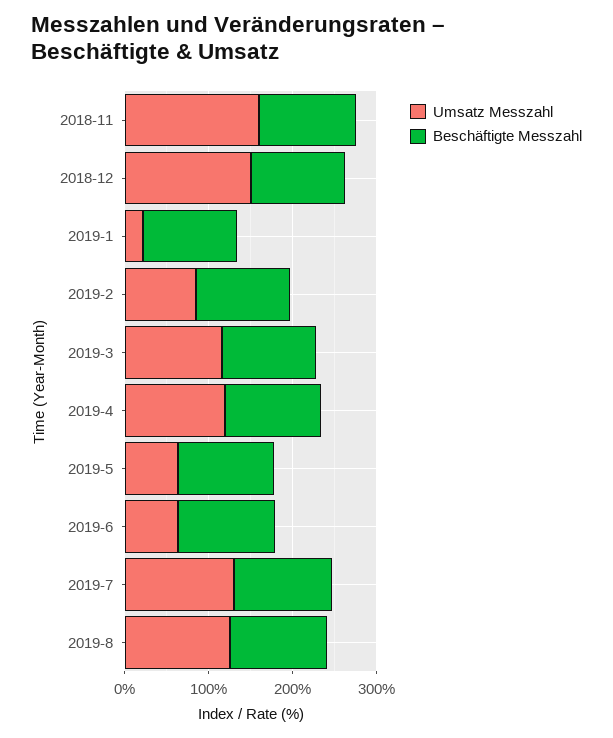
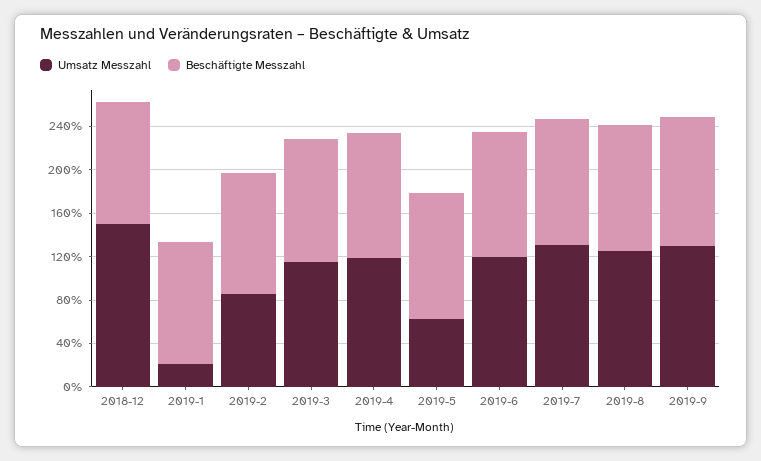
Umsatz Messzahl, 2018-11: 160 -> none
Beschäftigte Messzahl, 2018-11: 120 -> none
Umsatz Messzahl, 2019-6: 60 -> 120
Umsatz Messzahl, 2019-9: none -> 130
Beschäftigte Messzahl, 2019-9: none -> 120

